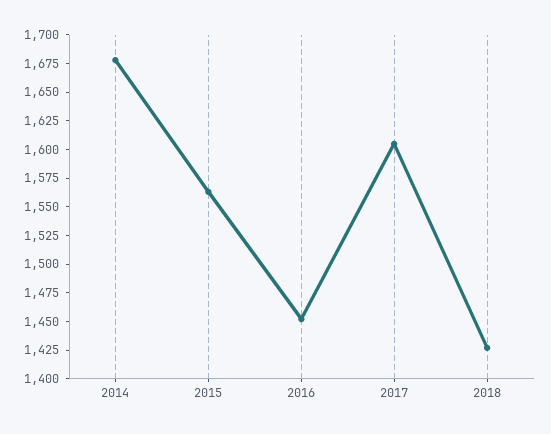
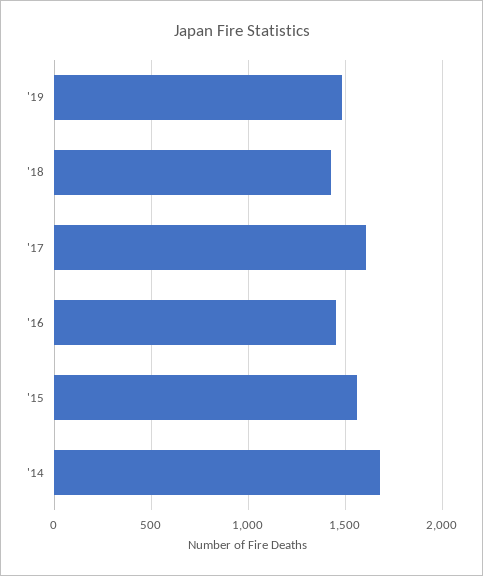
'19: none -> 1500

